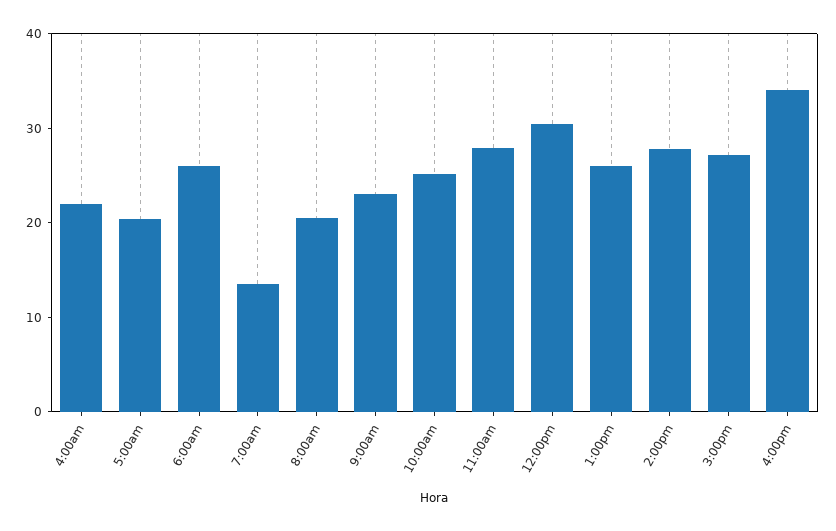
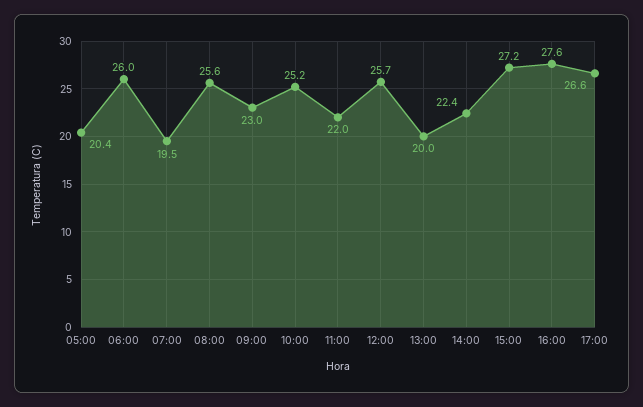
4:00am: 22 -> none
7:00am: 14 -> 19.5
8:00am: 20 -> 25.6
11:00am: 28 -> 22
12:00pm: 30 -> 25.7
1:00pm: 26 -> 20
2:00pm: 28 -> 22.4
4:00pm: 34 -> 27.6
17:00: none -> 26.6

